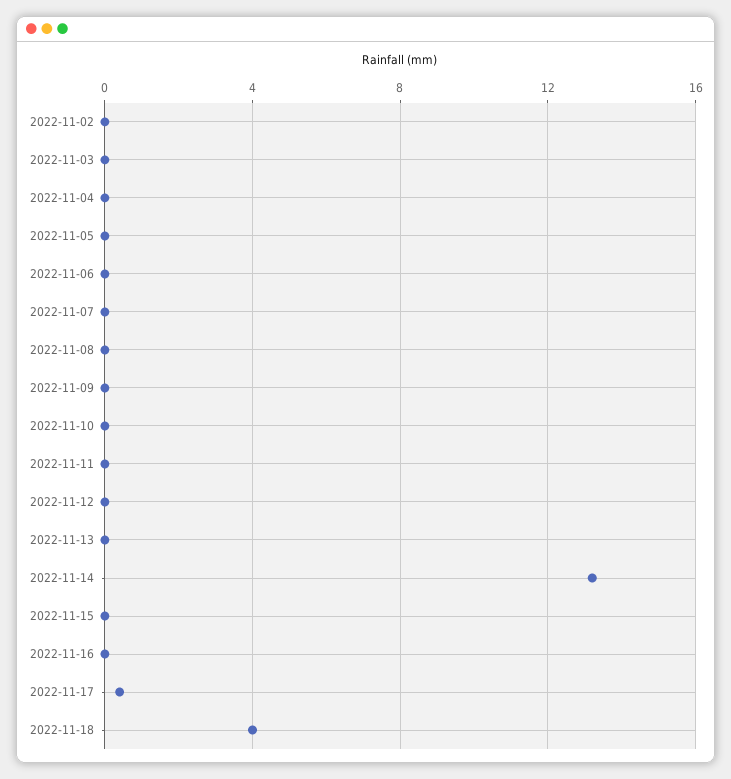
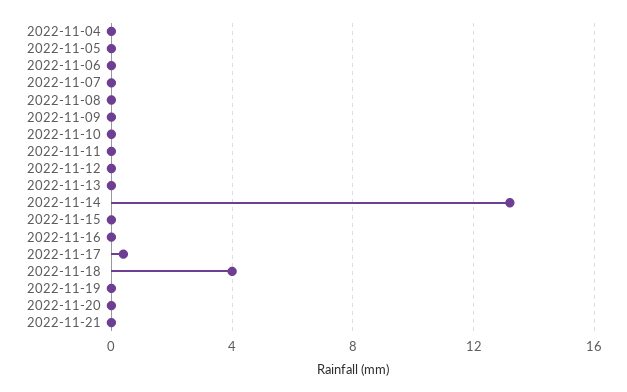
2022-11-02: 0 -> none
2022-11-03: 0 -> none
2022-11-19: none -> 0
2022-11-20: none -> 0
2022-11-21: none -> 0

